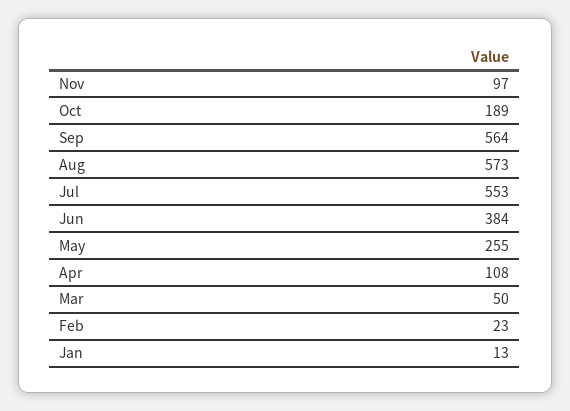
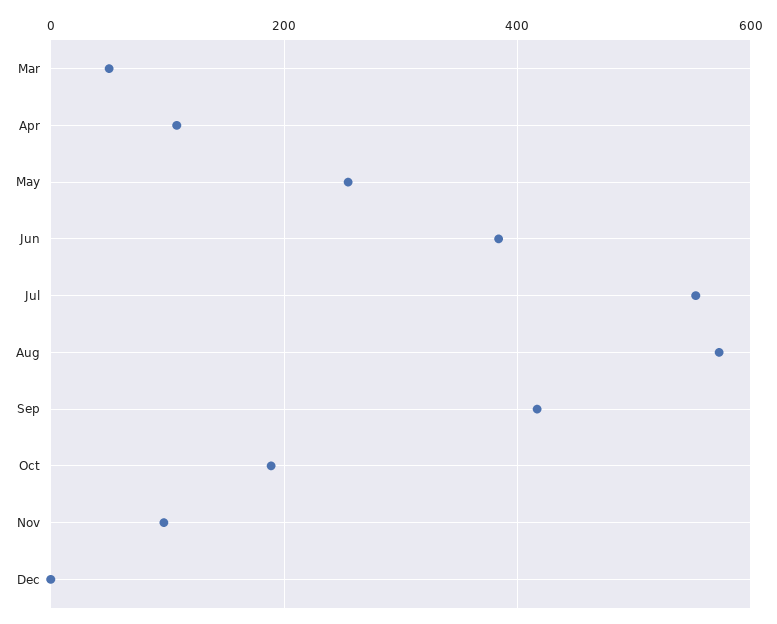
Sep: 564 -> 420
Feb: 23 -> none
Jan: 13 -> none
Dec: none -> 0

